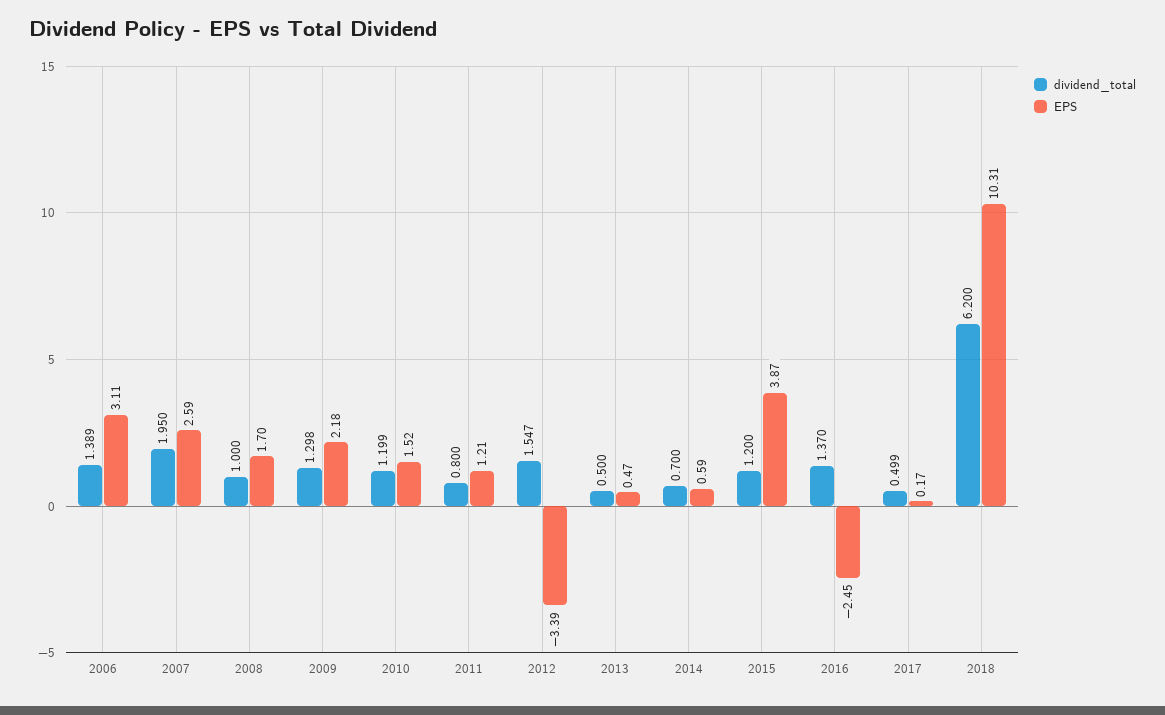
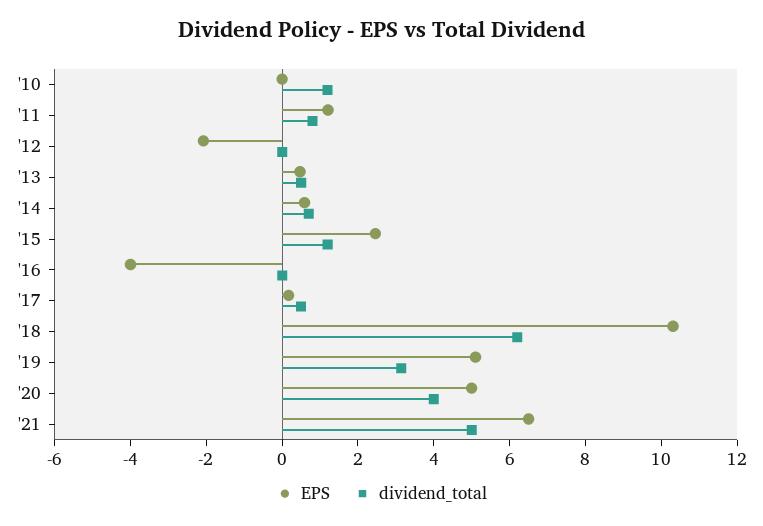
dividend_total, 2006: 1.389 -> none
EPS, 2006: 3.11 -> none
dividend_total, 2007: 1.95 -> none
EPS, 2007: 2.59 -> none
dividend_total, 2008: 1 -> none
EPS, 2008: 1.7 -> none
dividend_total, 2009: 1.298 -> none
EPS, 2009: 2.18 -> none
EPS, 2010: 1.52 -> 0
dividend_total, 2012: 1.547 -> 0
EPS, 2012: -3.39 -> -2
EPS, 2015: 3.87 -> 2.5
dividend_total, 2016: 1.37 -> 0
EPS, 2016: -2.45 -> -4
EPS, '19: none -> 5
dividend_total, '19: none -> 3
EPS, '20: none -> 5
dividend_total, '20: none -> 4
EPS, '21: none -> 6.5
dividend_total, '21: none -> 5

